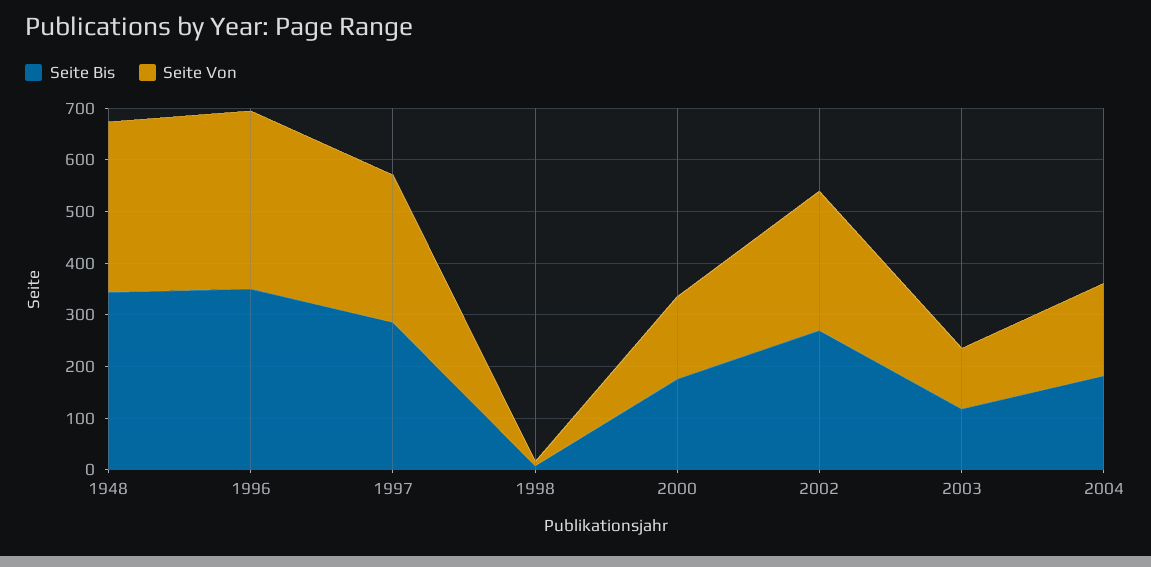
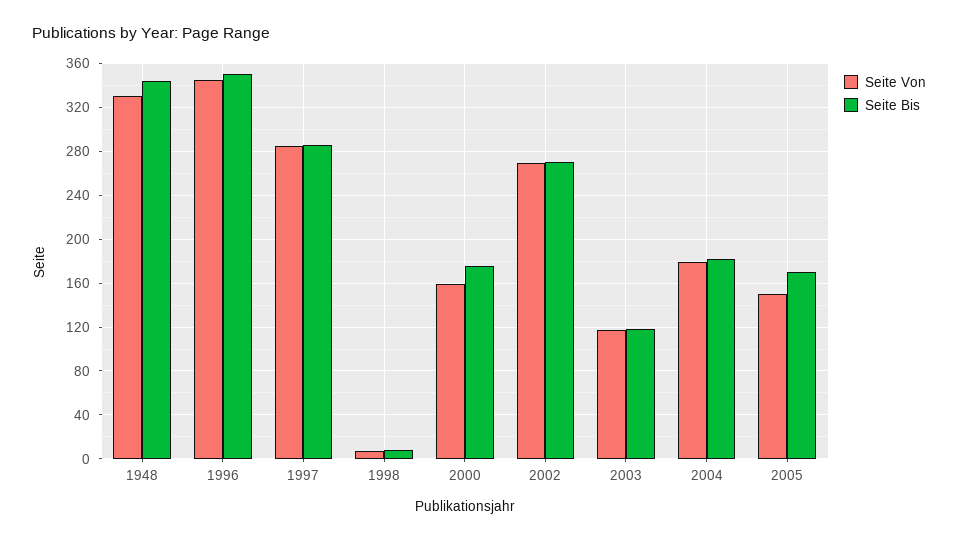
Seite Von, 2005: none -> 150
Seite Bis, 2005: none -> 170

